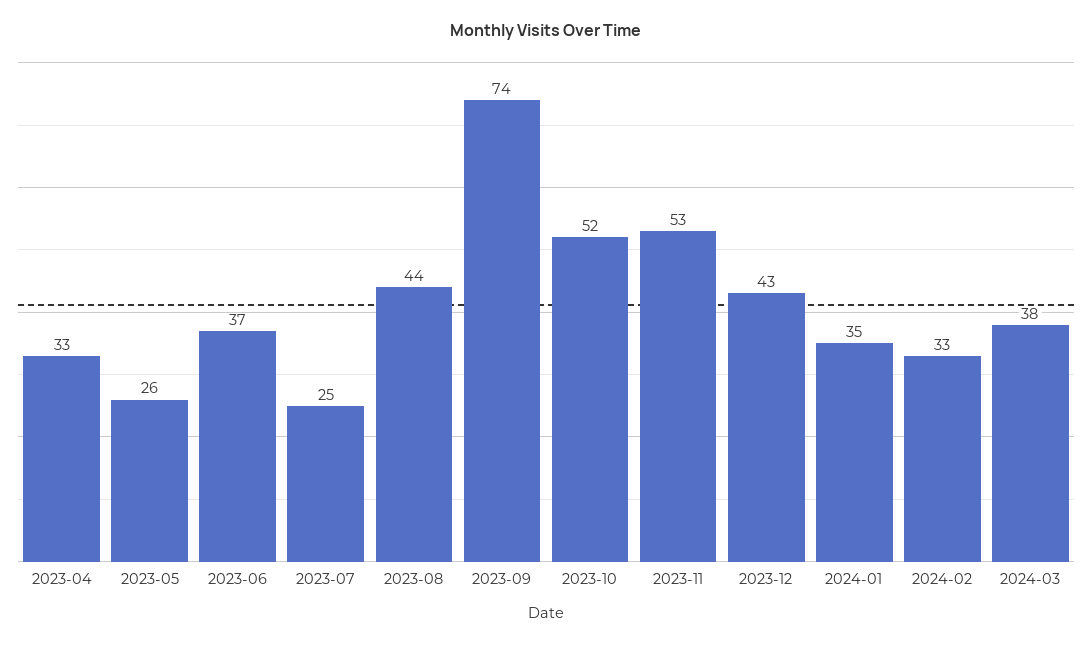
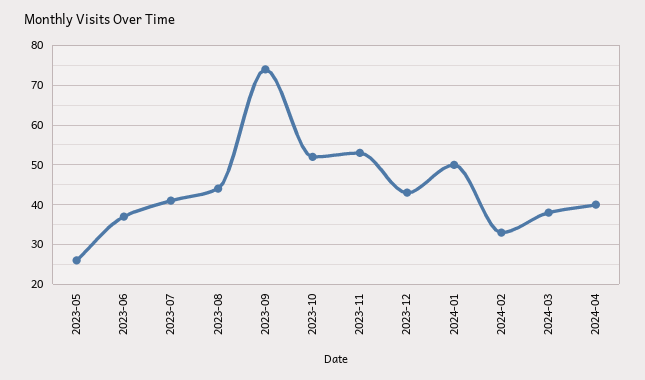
2023-04: 33 -> none
2023-07: 25 -> 40
2024-01: 35 -> 50
2024-04: none -> 40

